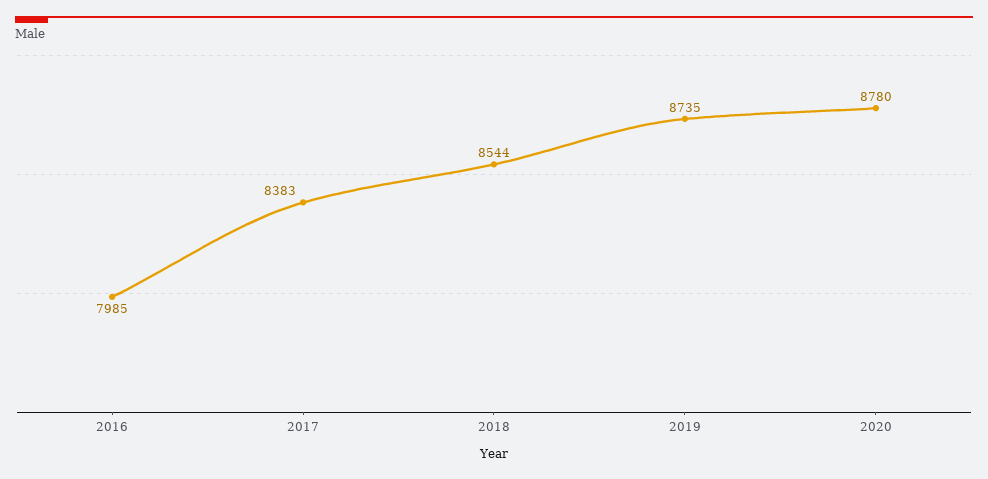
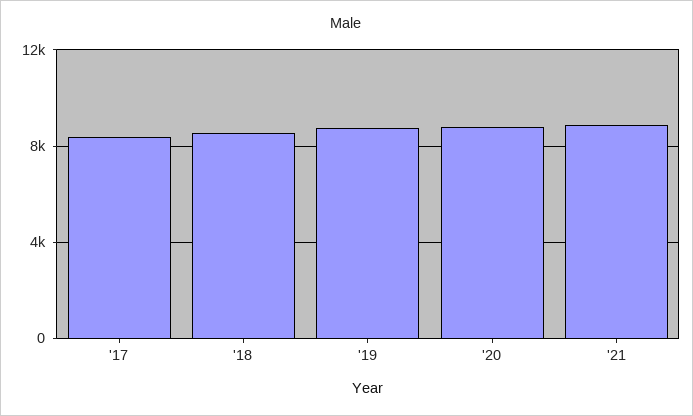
2016: 7985 -> none
'21: none -> 9000

